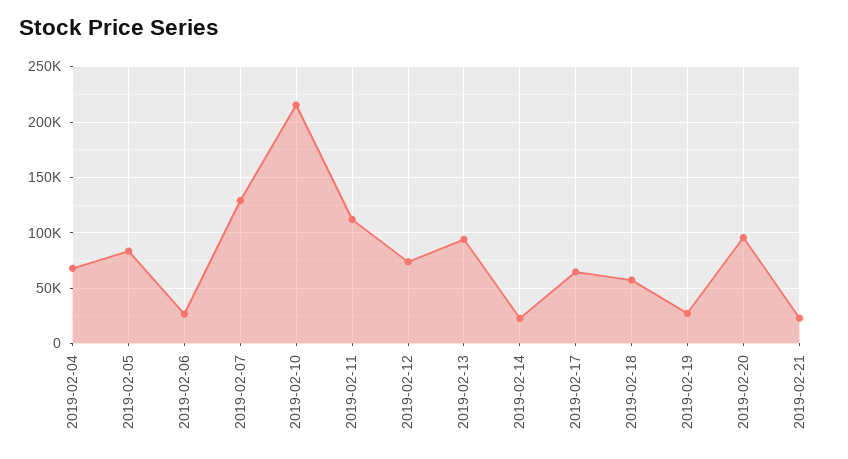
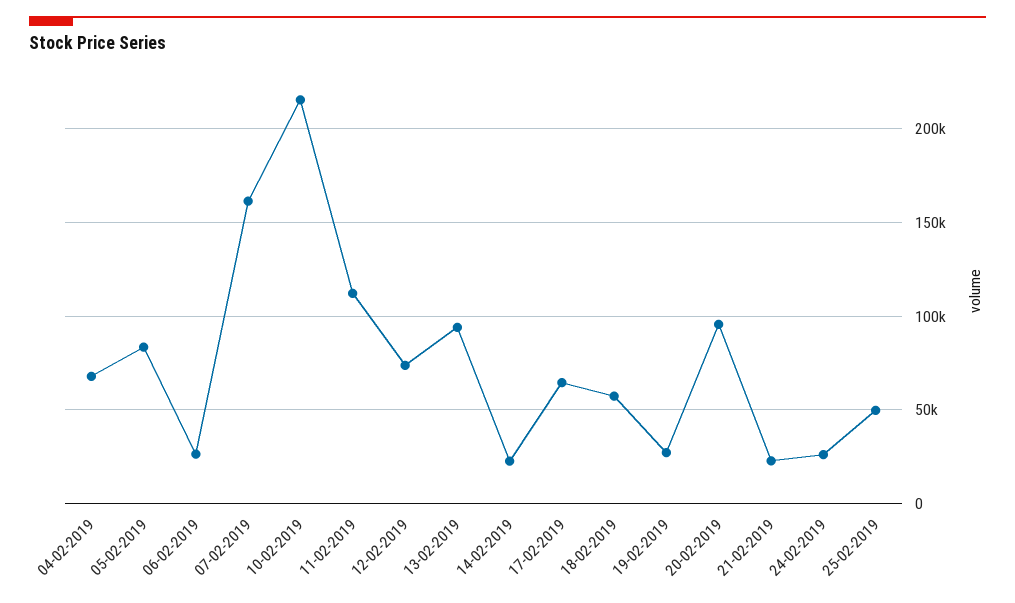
2019-02-07: 130000 -> 160000
24-02-2019: none -> 25000
25-02-2019: none -> 50000

